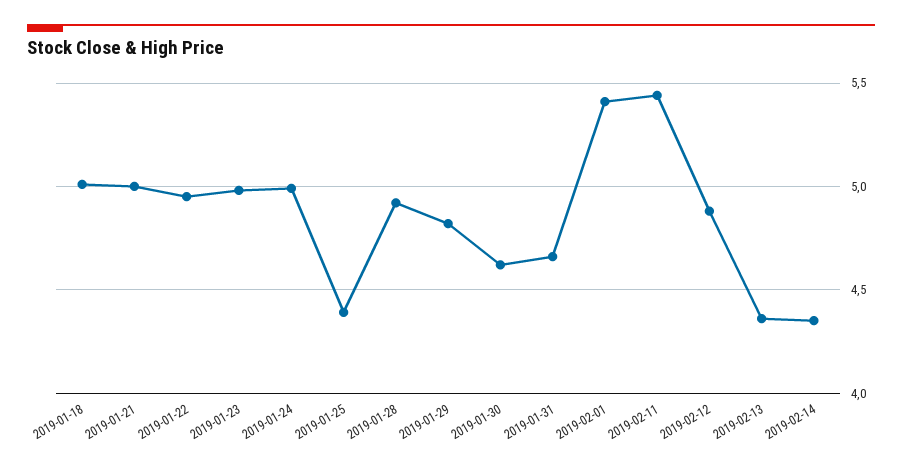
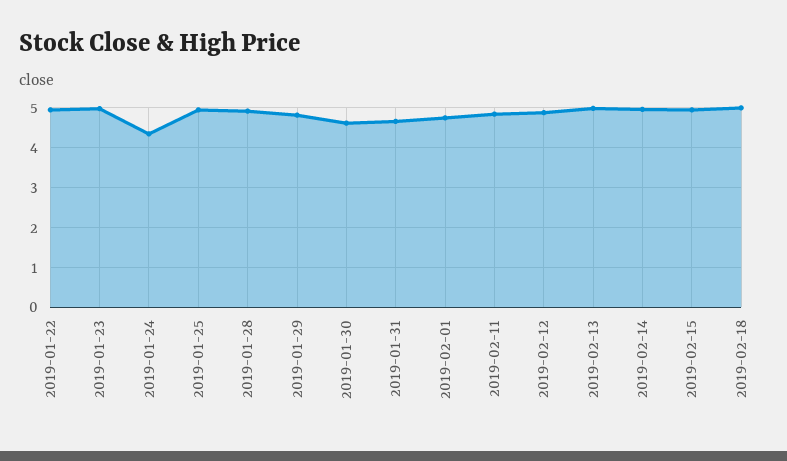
2019-01-18: 5 -> none
2019-01-21: 5 -> none
2019-01-24: 5 -> 4.4
2019-01-25: 4.4 -> 5
2019-02-01: 5.4 -> 4.8
2019-02-11: 5.45 -> 4.8
2019-02-13: 4.35 -> 5
2019-02-14: 4.35 -> 5
2019-02-15: none -> 5
2019-02-18: none -> 5

